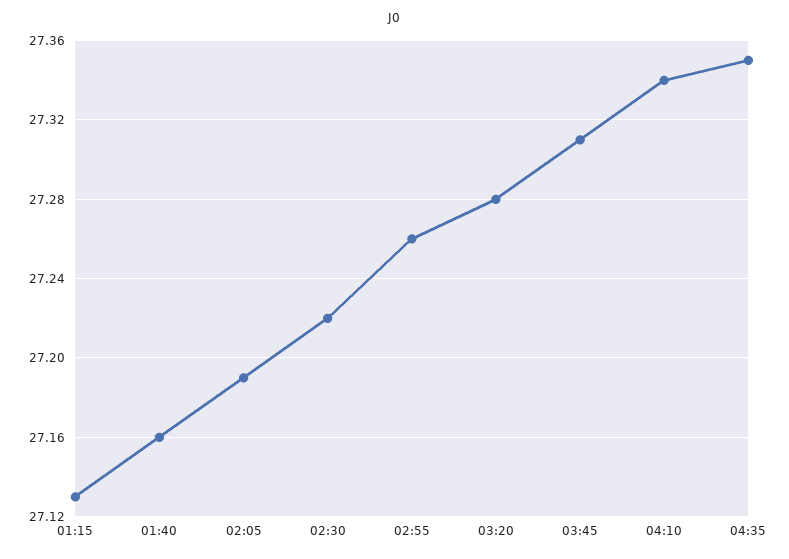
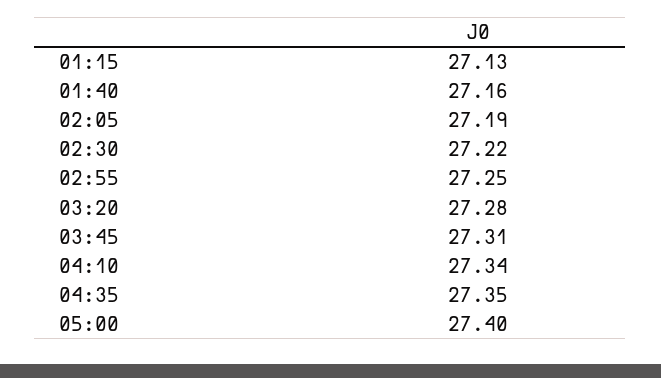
02:55: 27.26 -> 27.25
05:00: none -> 27.4

